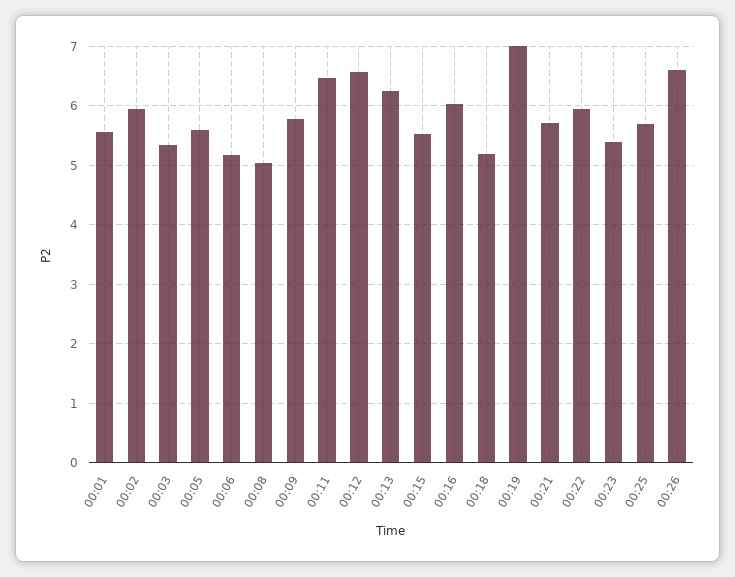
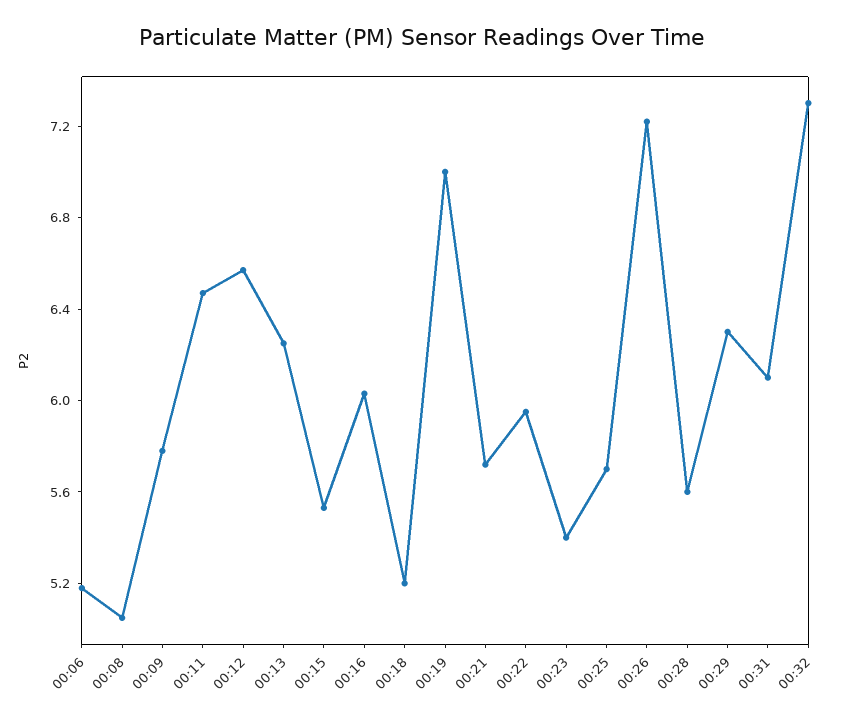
00:01: 5.6 -> none
00:02: 6 -> none
00:03: 5.4 -> none
00:05: 5.6 -> none
00:26: 6.6 -> 7.2
00:28: none -> 5.6
00:29: none -> 6.3
00:31: none -> 6.1
00:32: none -> 7.3

